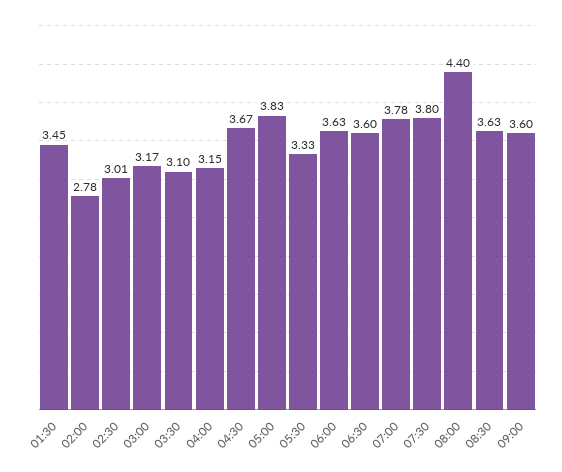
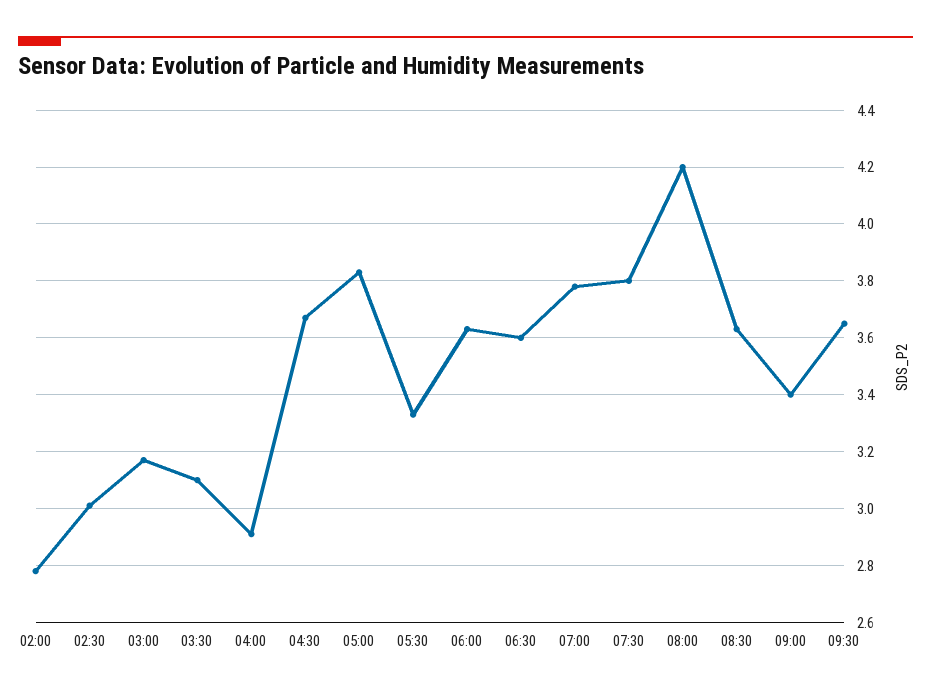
01:30: 3.45 -> none
04:00: 3.15 -> 2.9
08:00: 4.4 -> 4.2
09:00: 3.6 -> 3.4
09:30: none -> 3.65

